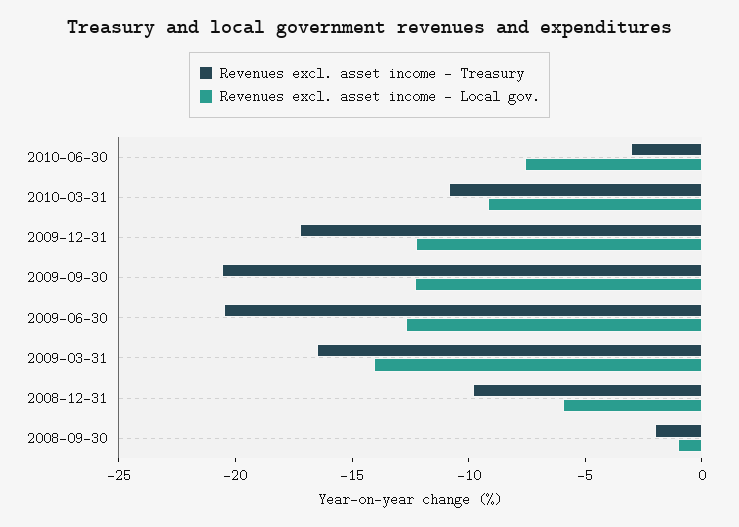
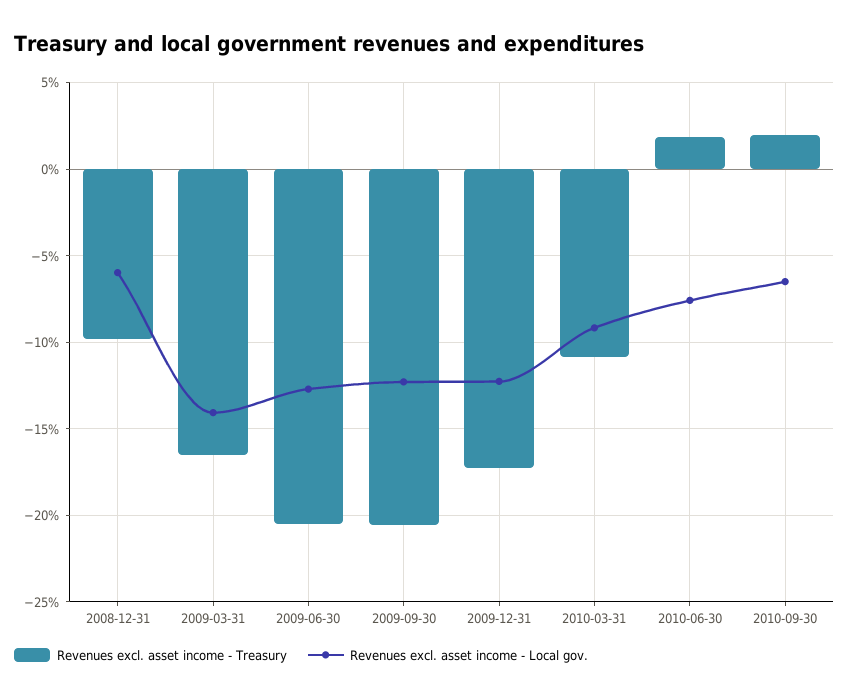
Revenues excl. asset income - Treasury, 2010-06-30: -3 -> 2
Revenues excl. asset income - Treasury, 2008-09-30: -2 -> none
Revenues excl. asset income - Local gov., 2008-09-30: -1 -> none
Revenues excl. asset income - Treasury, 2010-09-30: none -> 2
Revenues excl. asset income - Local gov., 2010-09-30: none -> -6.5

